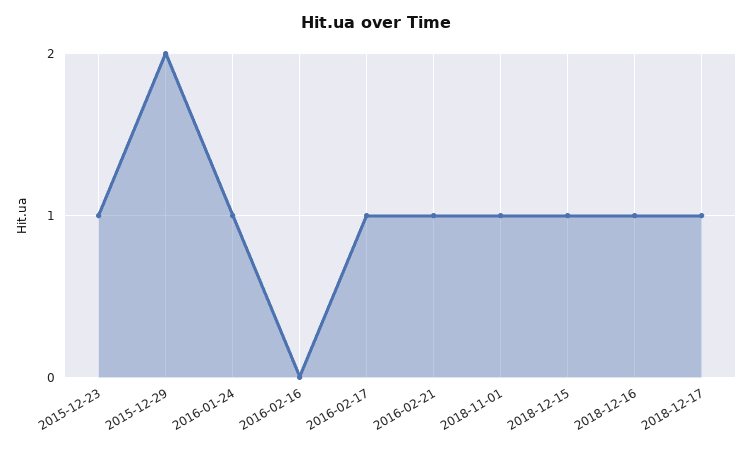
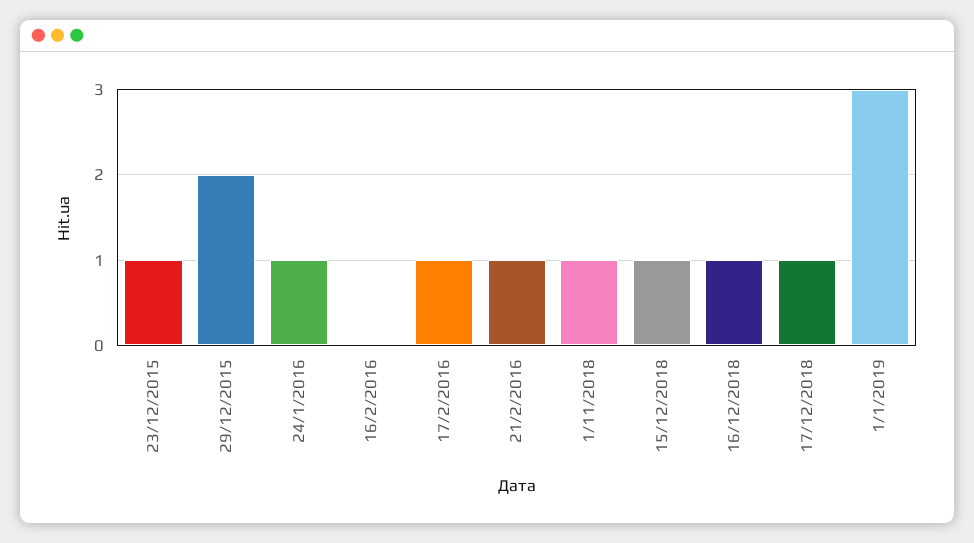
1/1/2019: none -> 3

